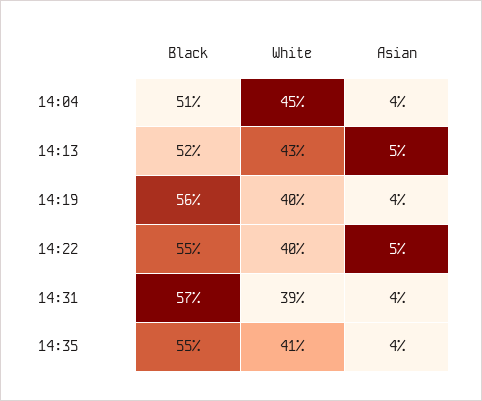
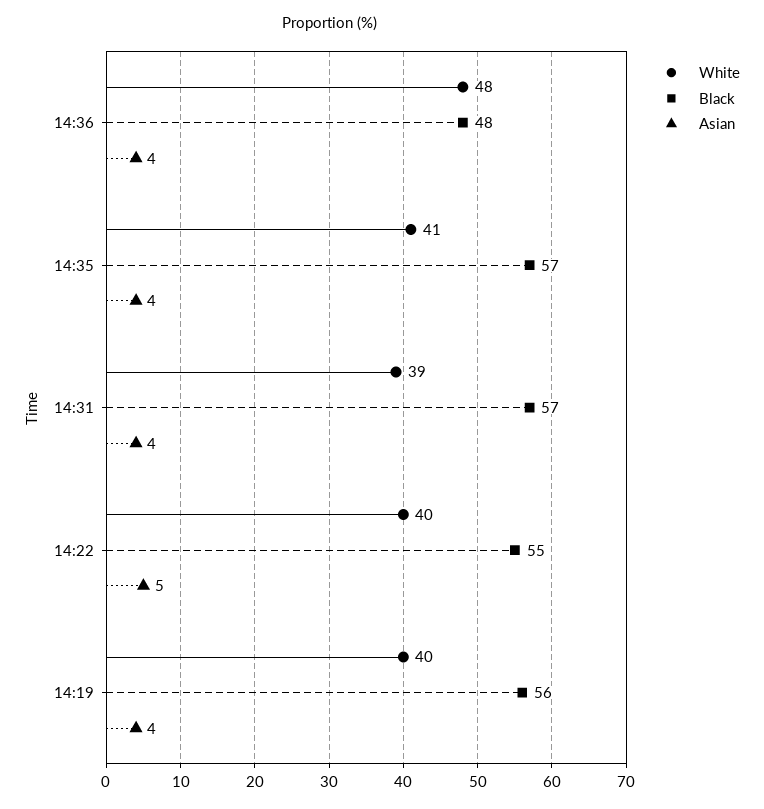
Black, 14:04: 51 -> none
White, 14:04: 45 -> none
Asian, 14:04: 4 -> none
Black, 14:13: 52 -> none
White, 14:13: 43 -> none
Asian, 14:13: 5 -> none
Black, 14:35: 55 -> 57
White, 14:36: none -> 48
Black, 14:36: none -> 48
Asian, 14:36: none -> 4

